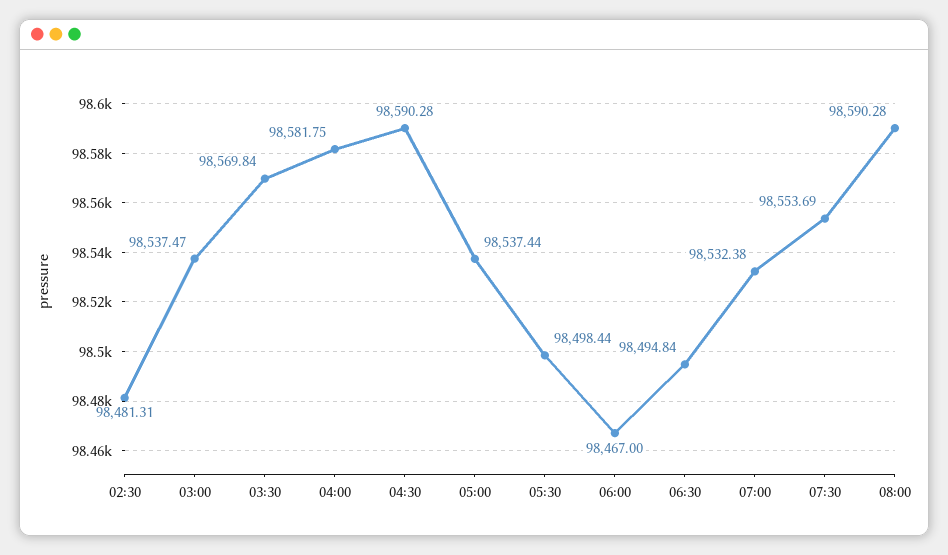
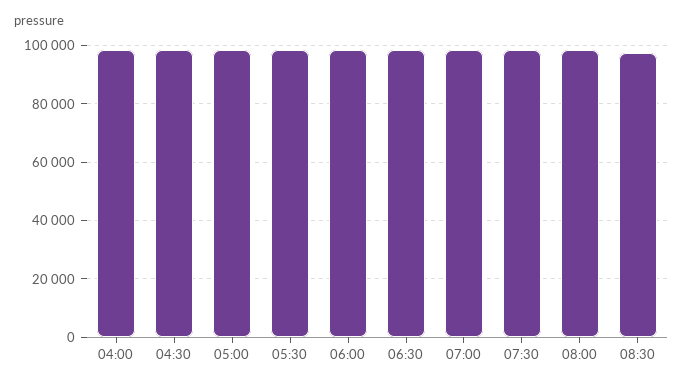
02:30: 98481.31 -> none
03:00: 98537.47 -> none
03:30: 98569.84 -> none
08:30: none -> 97500

